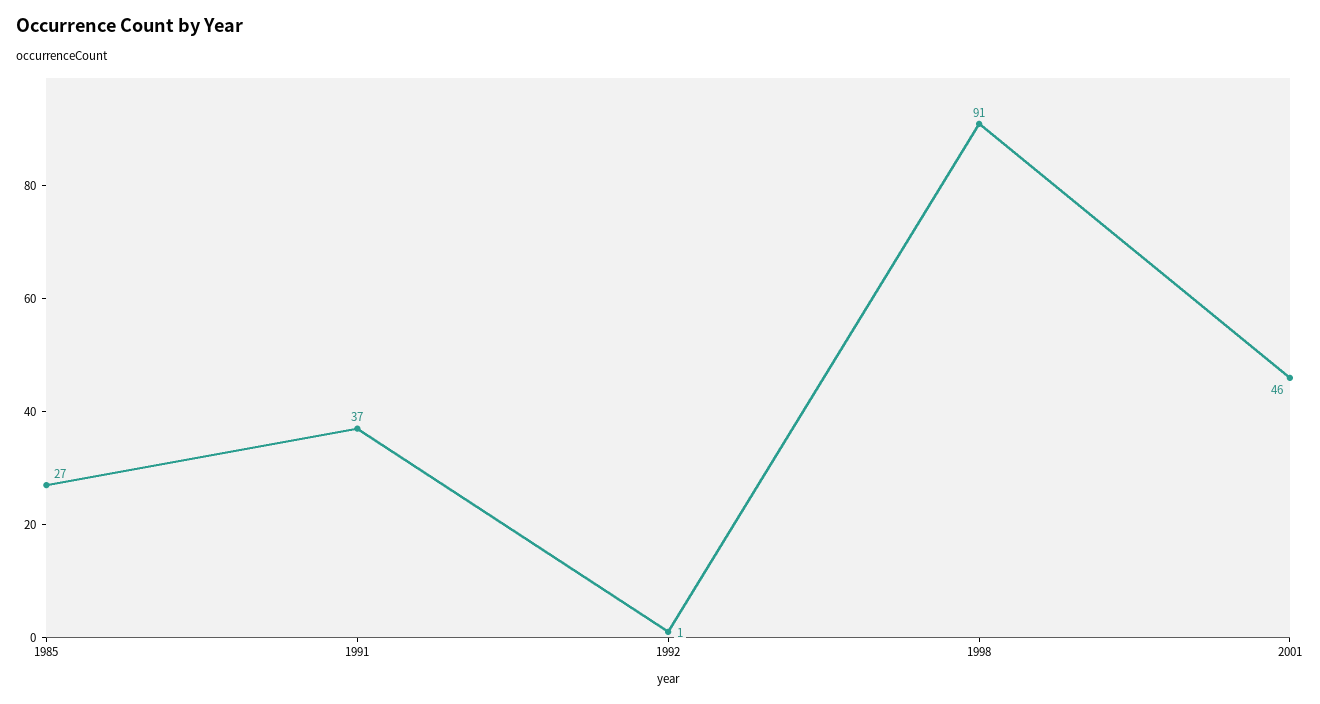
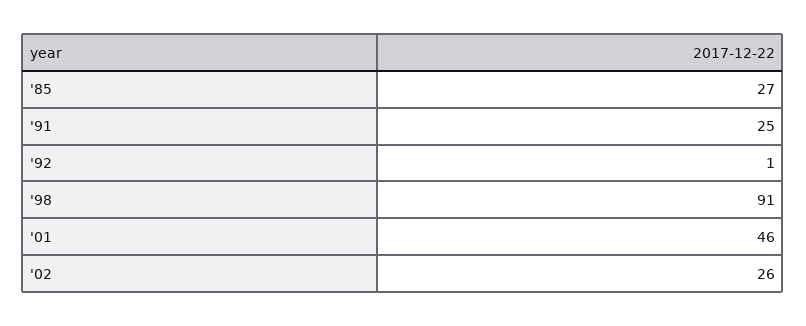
1991: 37 -> 25
'02: none -> 26

